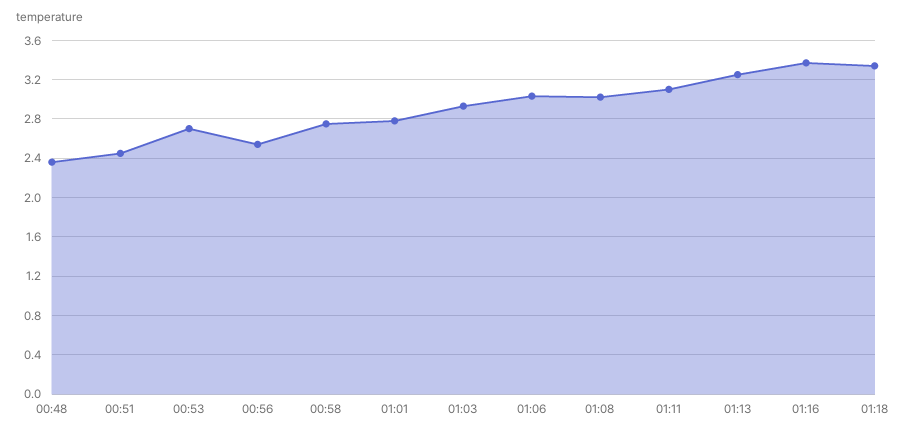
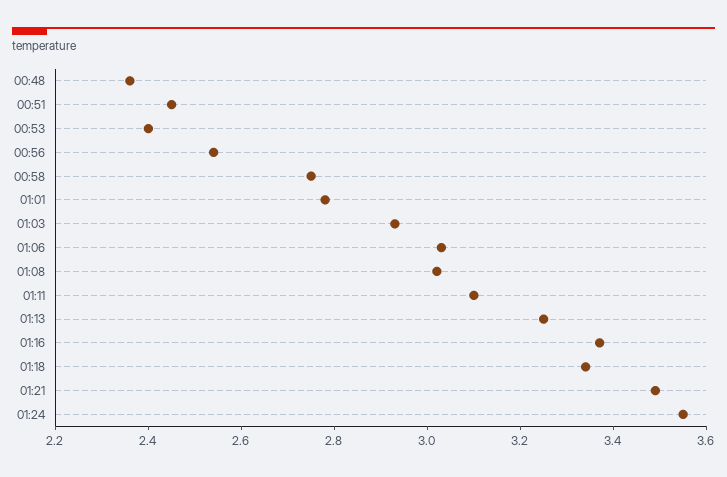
00:53: 2.7 -> 2.4
01:21: none -> 3.5
01:24: none -> 3.55

